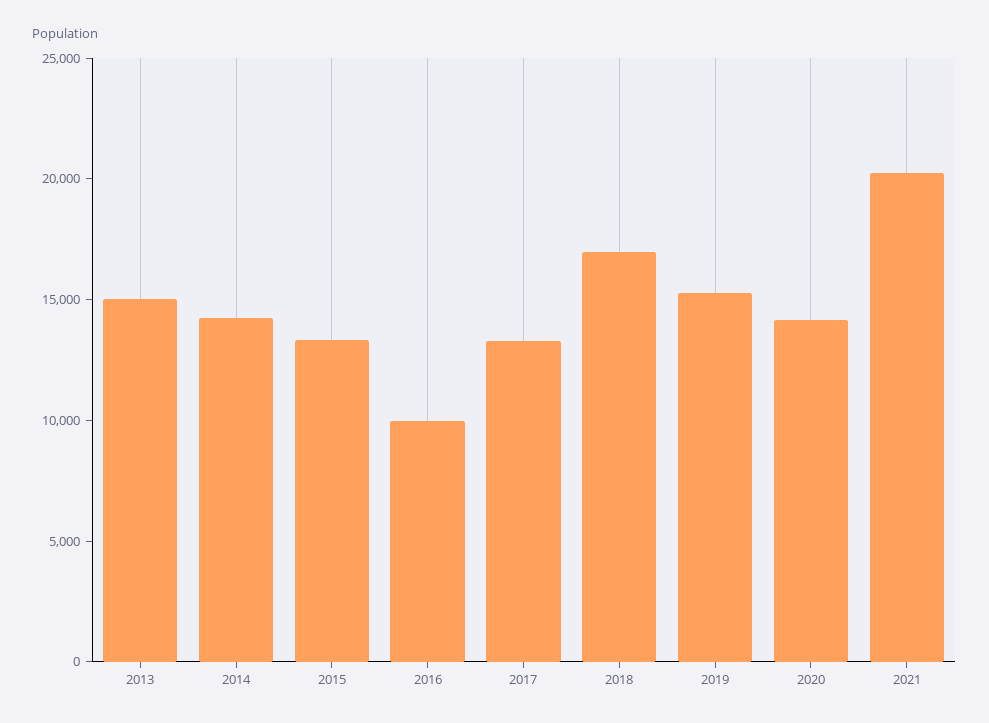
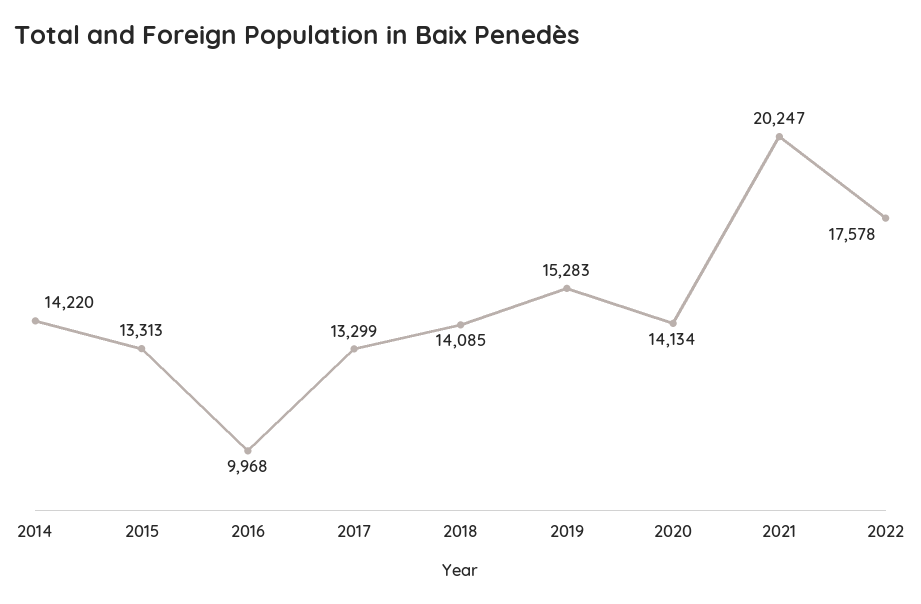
2013: 15000 -> none
2018: 17000 -> 14085
2022: none -> 17578

